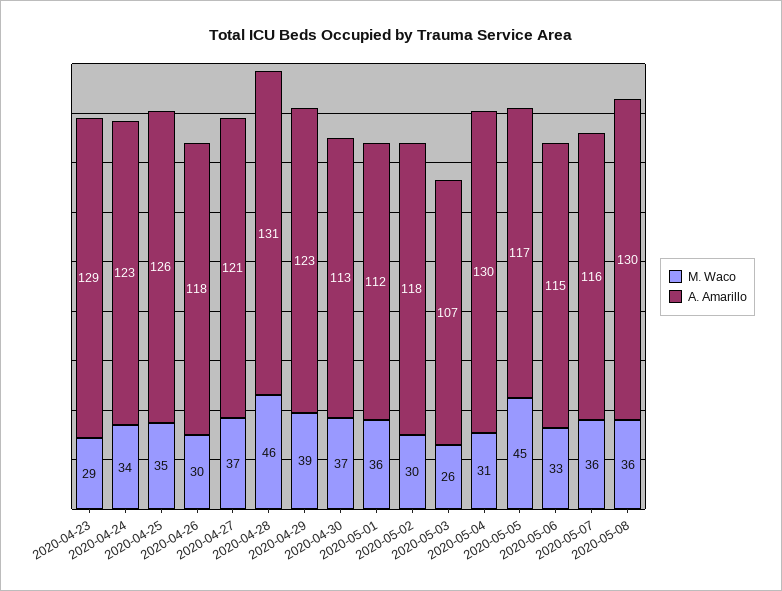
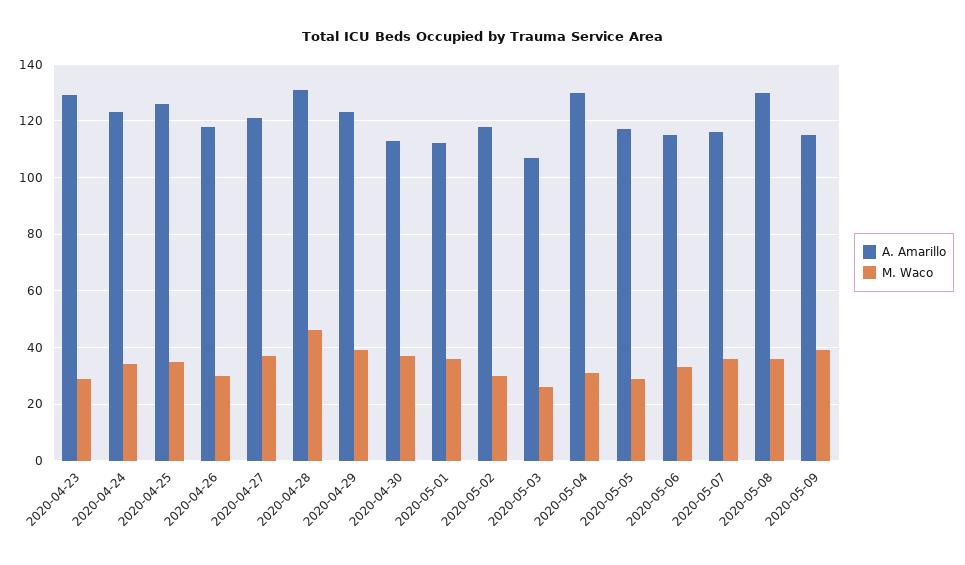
M. Waco, 2020-05-05: 45 -> 30
A. Amarillo, 2020-05-09: none -> 115
M. Waco, 2020-05-09: none -> 40

